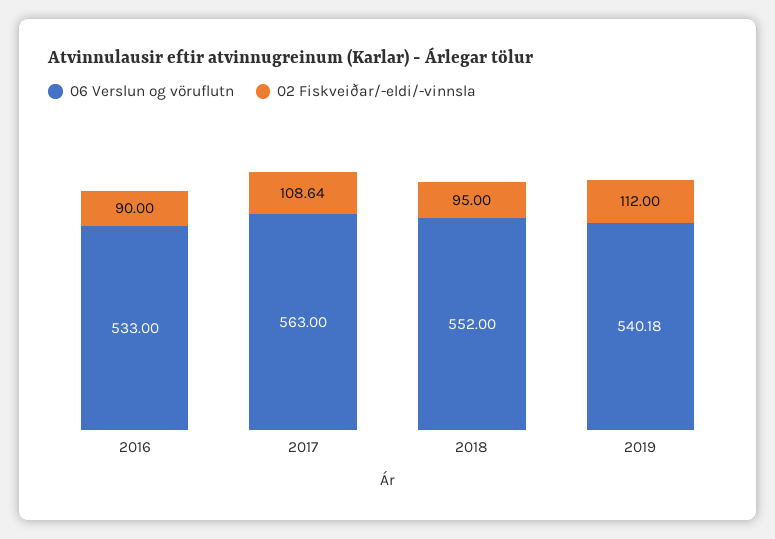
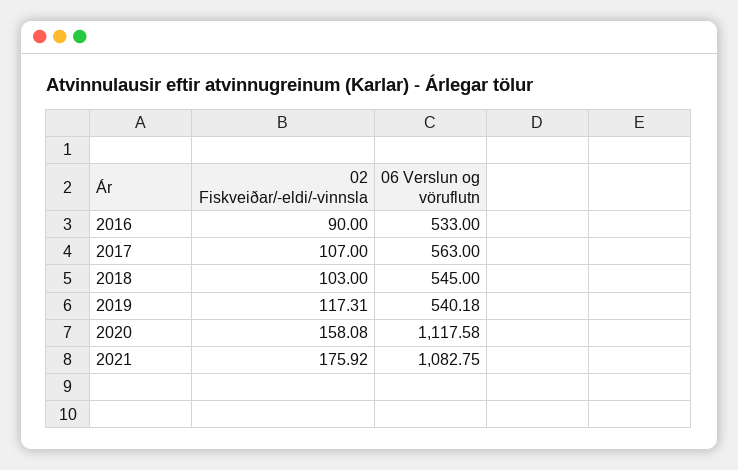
02 Fiskveiðar/-eldi/-vinnsla, 2017: 108.64 -> 107
06 Verslun og vöruflutn, 2018: 552 -> 545
02 Fiskveiðar/-eldi/-vinnsla, 2018: 95 -> 103
02 Fiskveiðar/-eldi/-vinnsla, 2019: 112 -> 117.31
02 Fiskveiðar/-eldi/-vinnsla, 2020: none -> 158.08
06 Verslun og vöruflutn, 2020: none -> 1117.58
02 Fiskveiðar/-eldi/-vinnsla, 2021: none -> 175.92
06 Verslun og vöruflutn, 2021: none -> 1082.75

